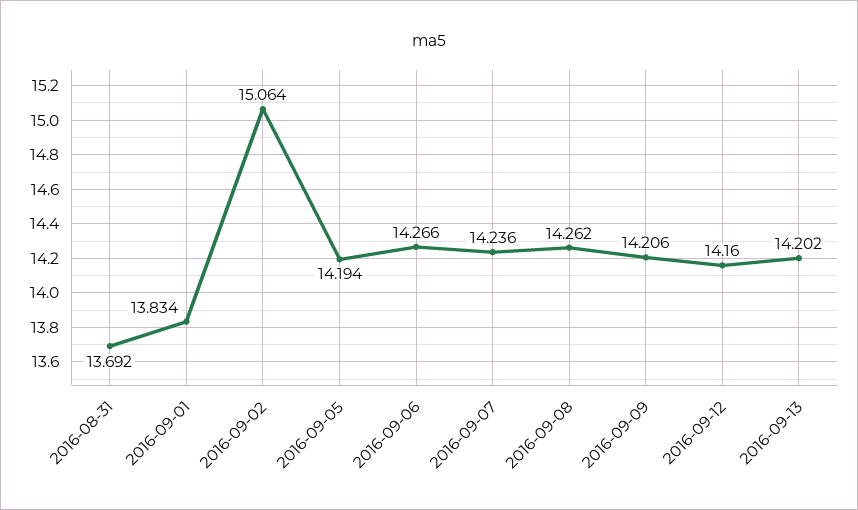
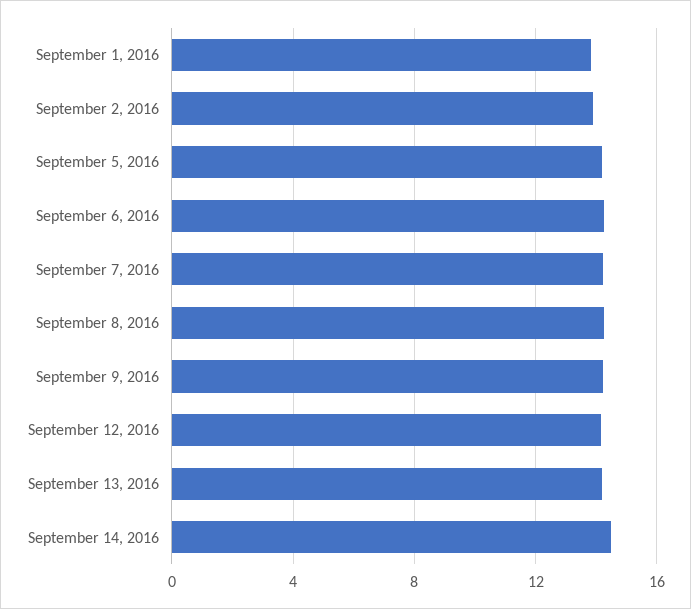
2016-08-31: 13.692 -> none
2016-09-02: 15.064 -> 14
September 14, 2016: none -> 14.5

